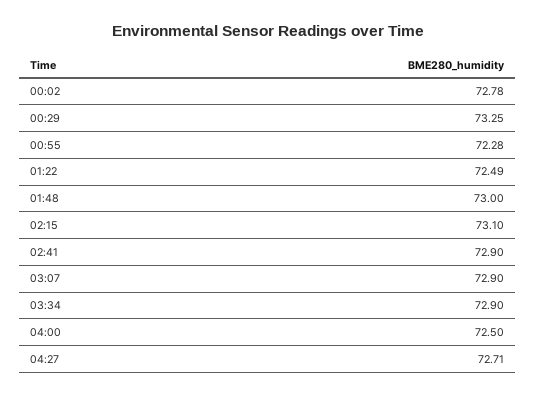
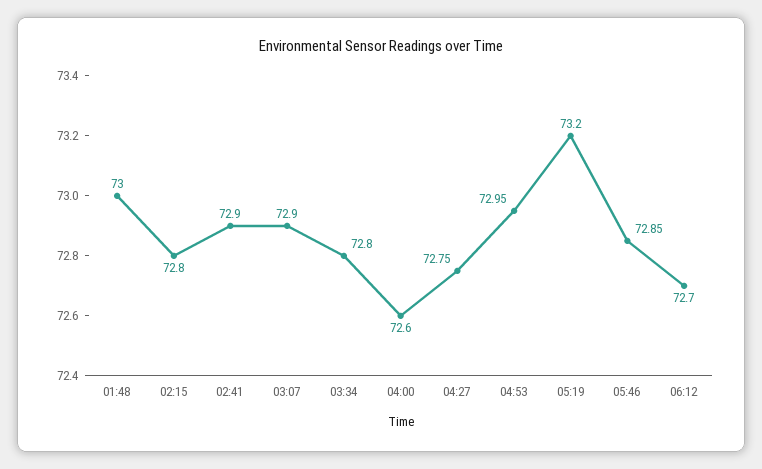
00:02: 72.78 -> none
00:29: 73.25 -> none
00:55: 72.28 -> none
01:22: 72.49 -> none
02:15: 73.1 -> 72.8
03:34: 72.9 -> 72.8
04:00: 72.5 -> 72.6
04:27: 72.71 -> 72.75
04:53: none -> 72.95
05:19: none -> 73.2
05:46: none -> 72.85
06:12: none -> 72.7

